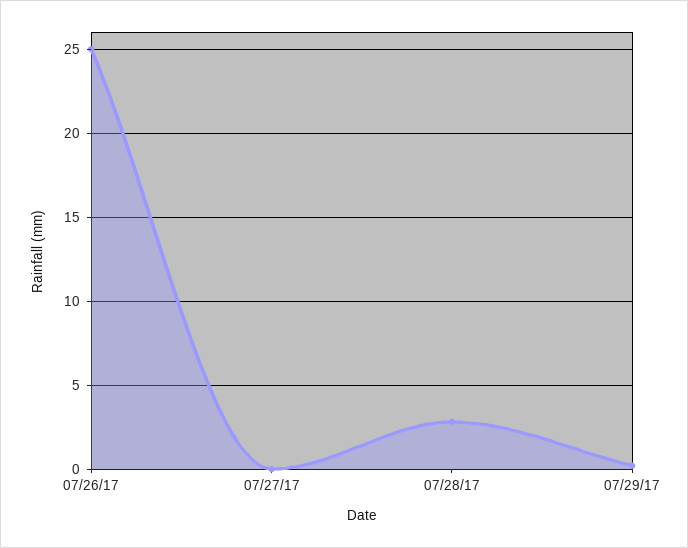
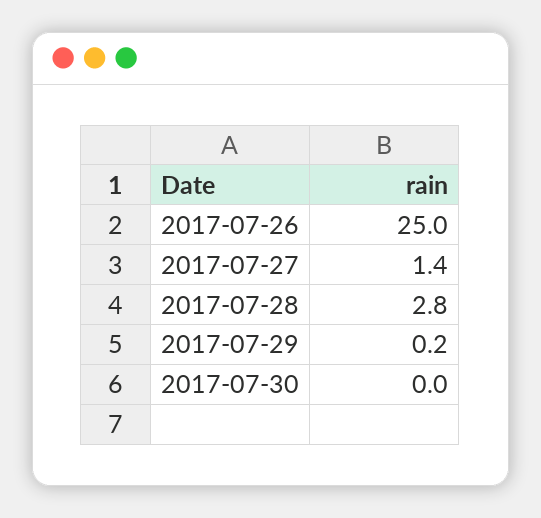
07/27/17: 0 -> 1.4
2017-07-30: none -> 0

